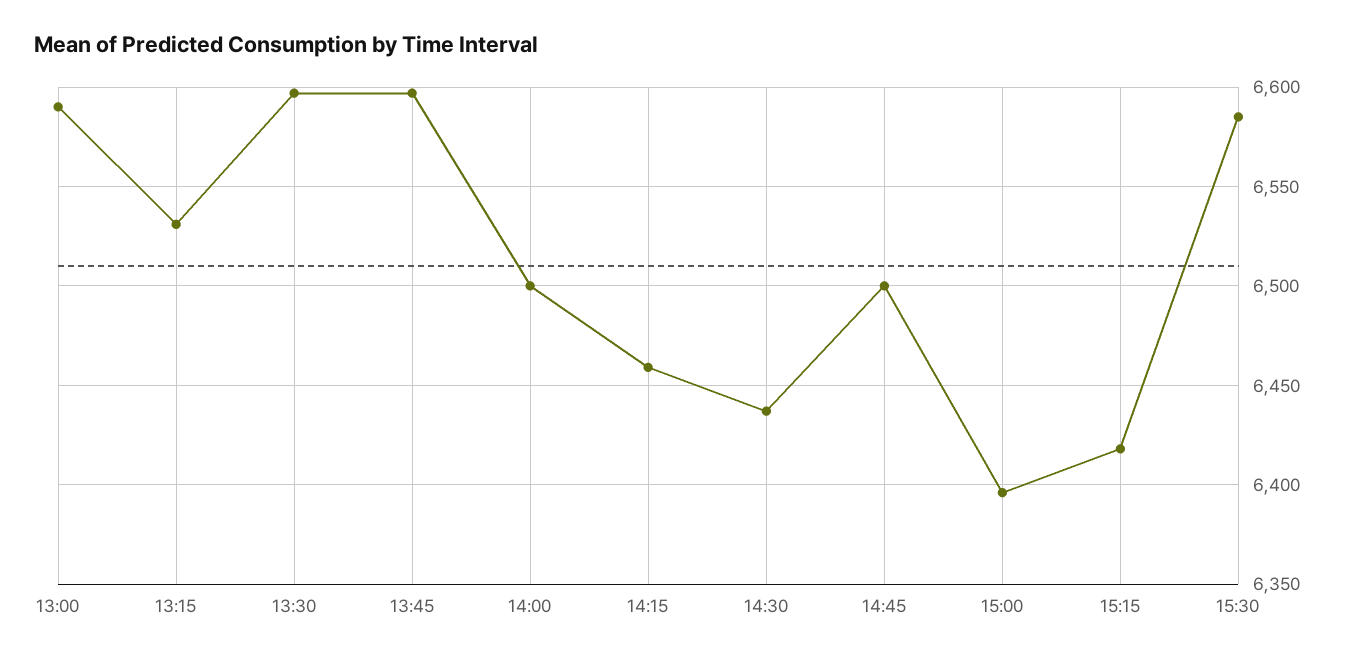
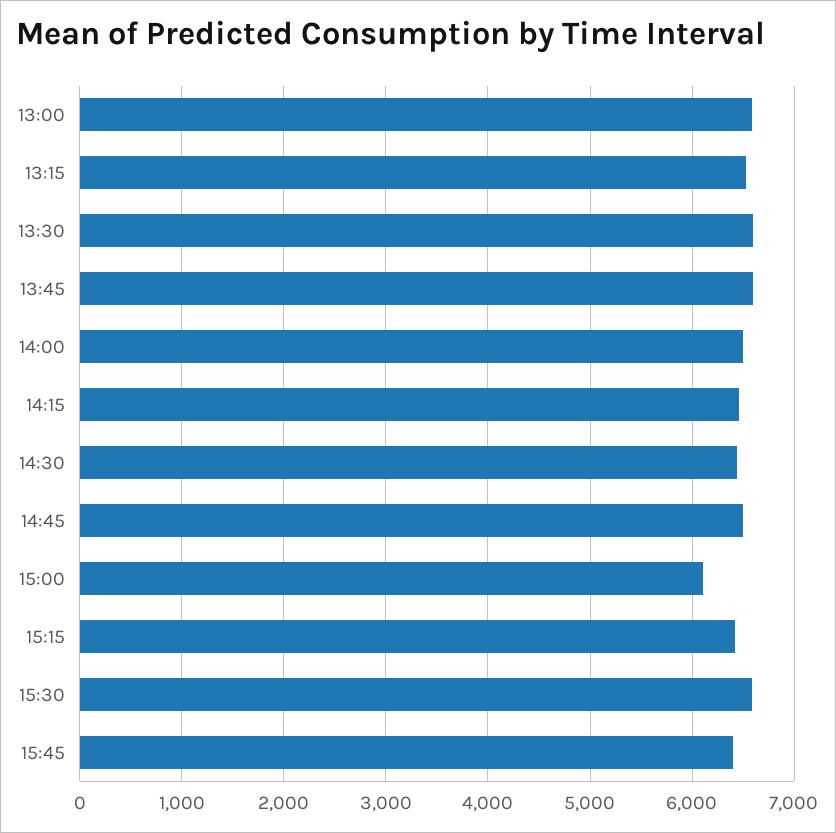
15:00: 6395 -> 6100
15:45: none -> 6400

